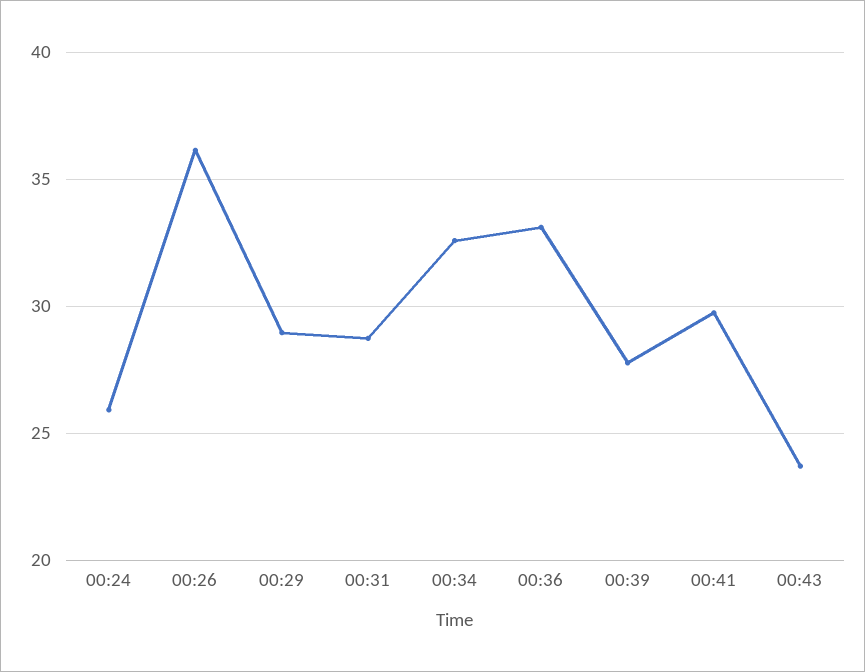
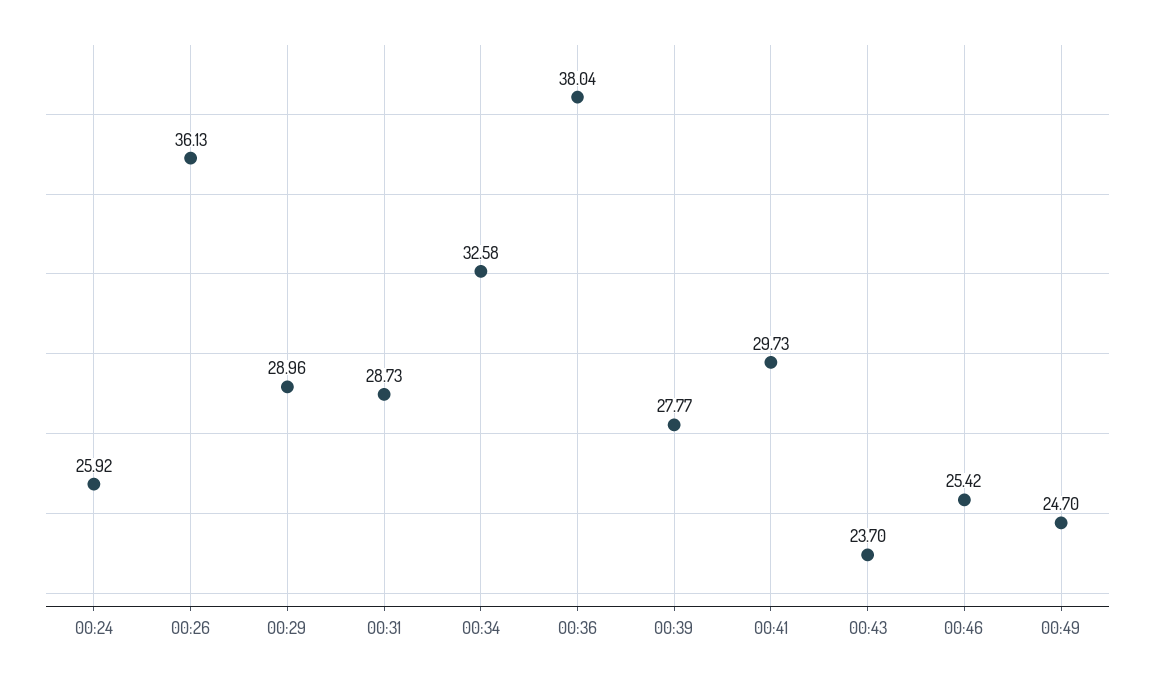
00:36: 33 -> 38.04
00:46: none -> 25.42
00:49: none -> 24.7

